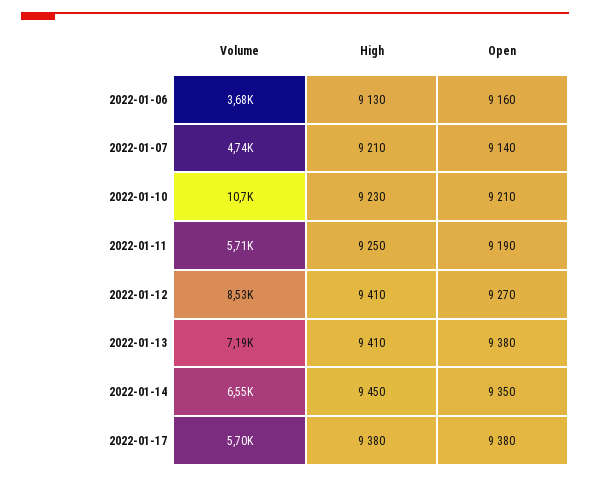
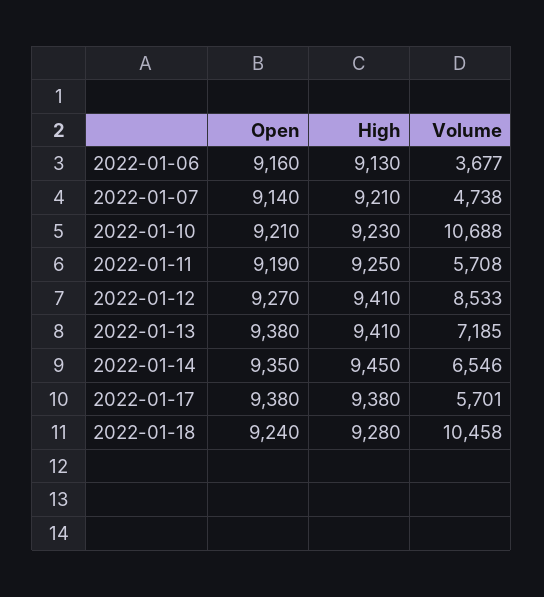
Open, 2022-01-18: none -> 9240
High, 2022-01-18: none -> 9280
Volume, 2022-01-18: none -> 10458

